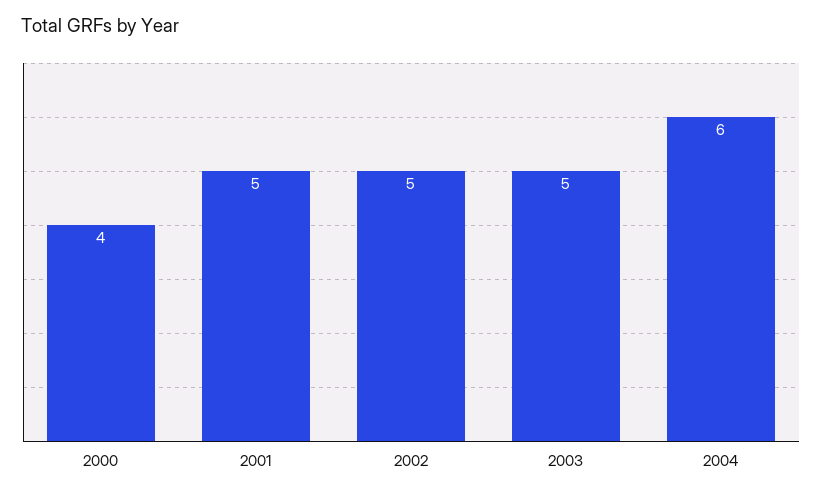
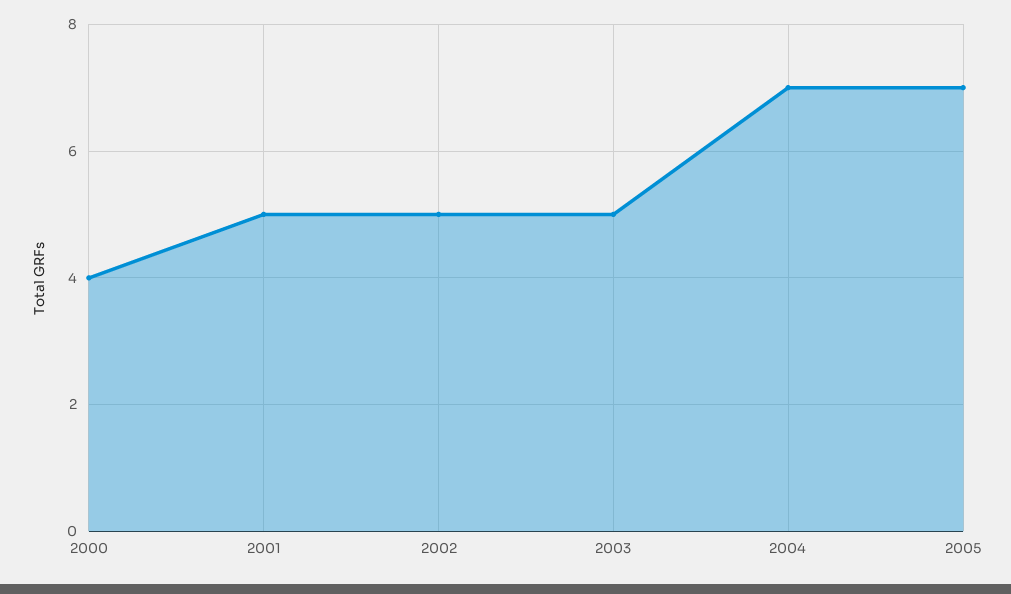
2004: 6 -> 7
2005: none -> 7

